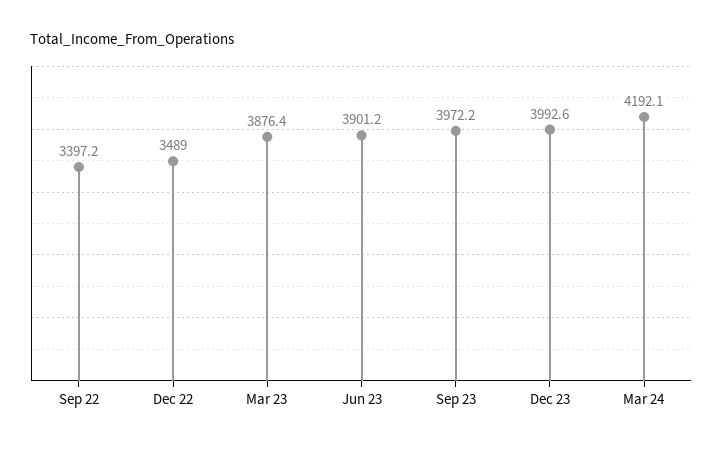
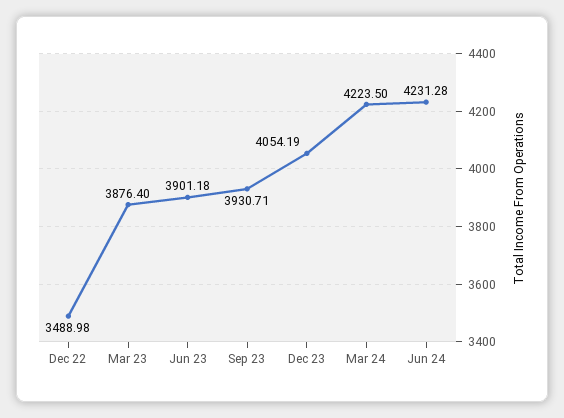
Sep 22: 3397.2 -> none
Sep 23: 3972.2 -> 3930.71
Dec 23: 3992.6 -> 4054.19
Mar 24: 4192.1 -> 4223.5
Jun 24: none -> 4231.28

